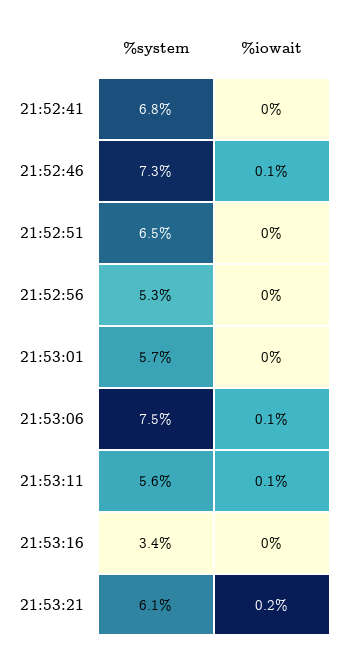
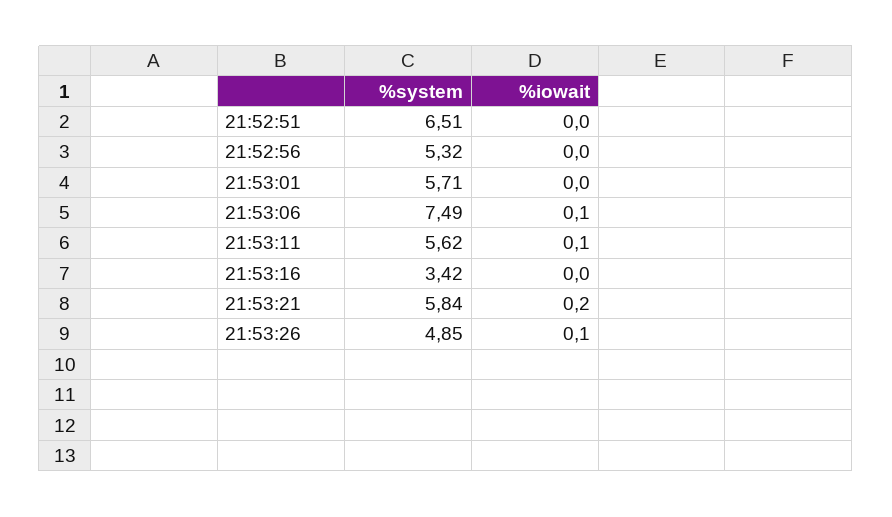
%system, 21:52:41: 6.8 -> none
%iowait, 21:52:41: 0 -> none
%system, 21:52:46: 7.3 -> none
%iowait, 21:52:46: 0.1 -> none
%system, 21:53:21: 6.1 -> 5.84
%system, 21:53:26: none -> 4.85
%iowait, 21:53:26: none -> 0.1

